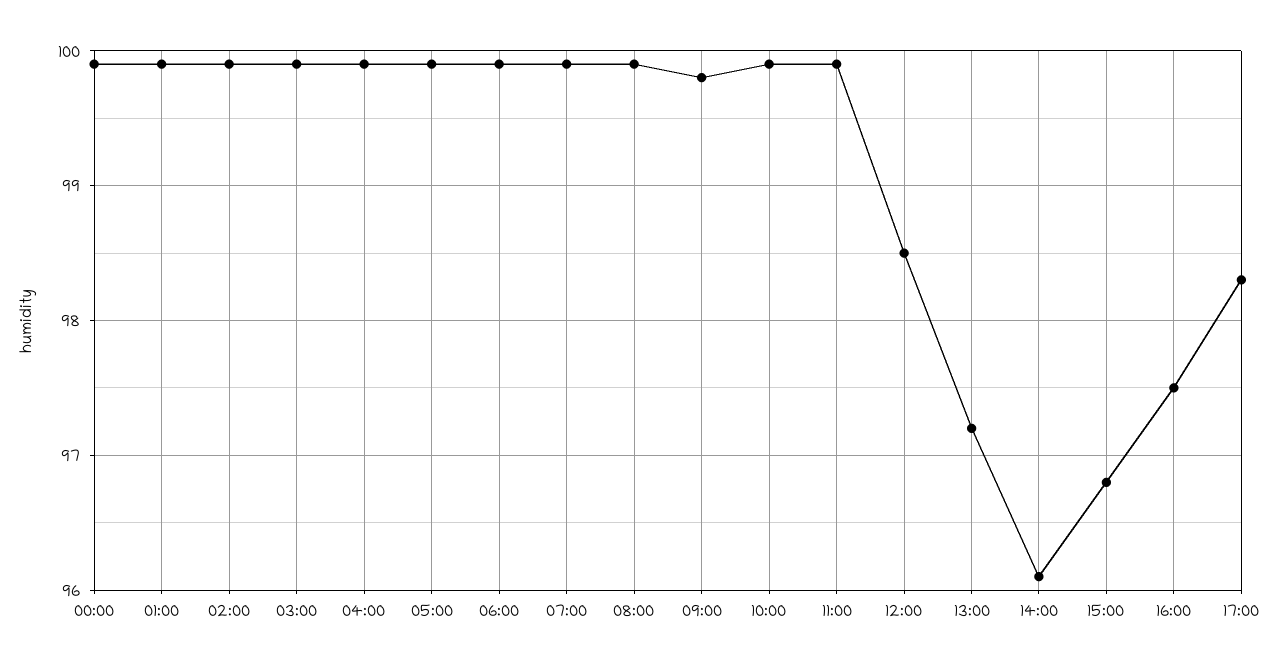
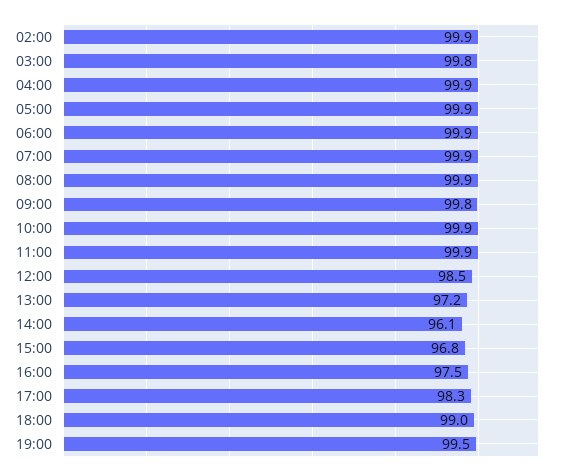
00:00: 99.9 -> none
01:00: 99.9 -> none
03:00: 99.9 -> 99.8
18:00: none -> 99
19:00: none -> 99.5

